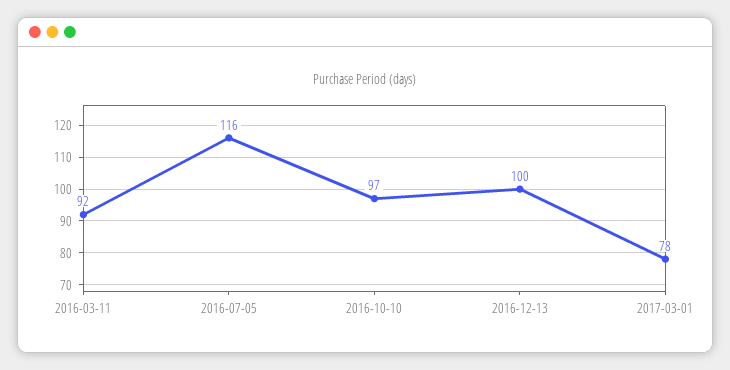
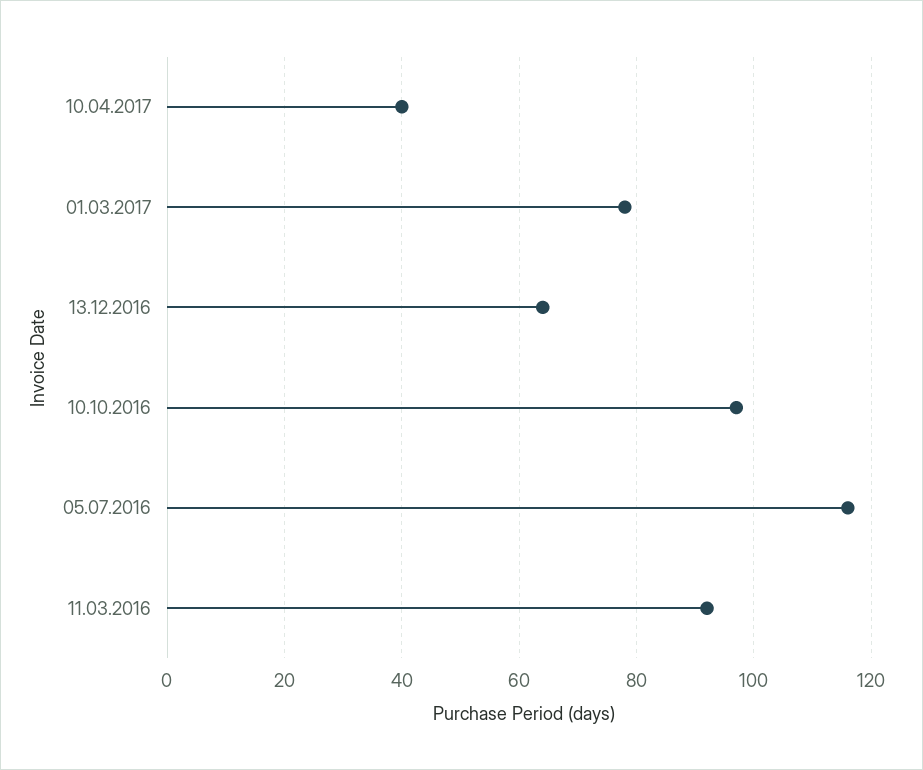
2016-12-13: 100 -> 65
10.04.2017: none -> 40

